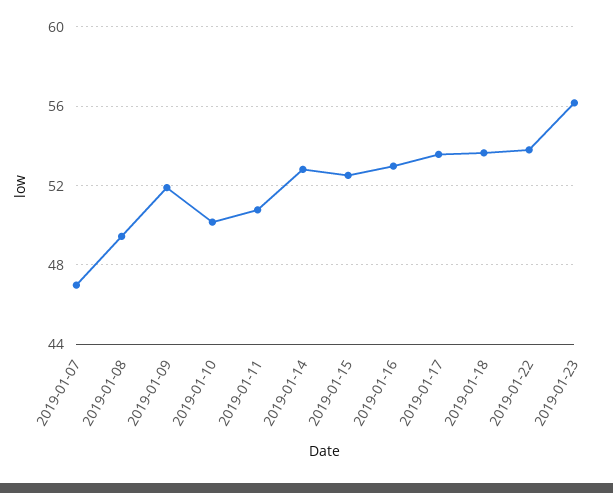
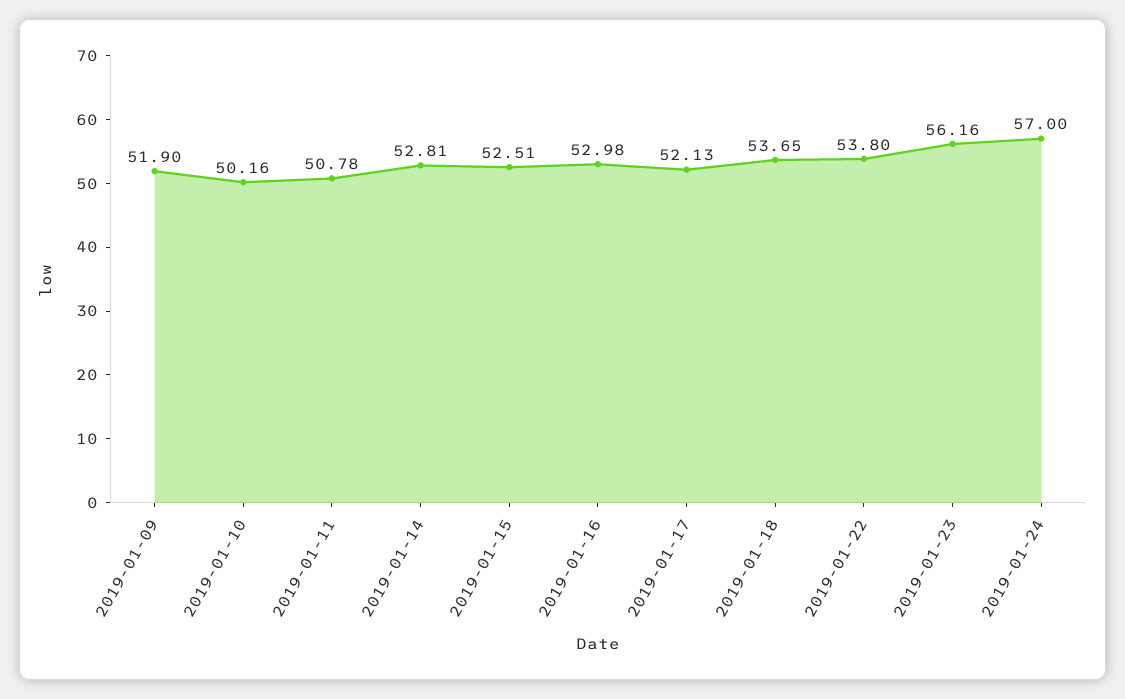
2019-01-07: 47 -> none
2019-01-08: 49.5 -> none
2019-01-17: 53.5 -> 52.13
2019-01-24: none -> 57

